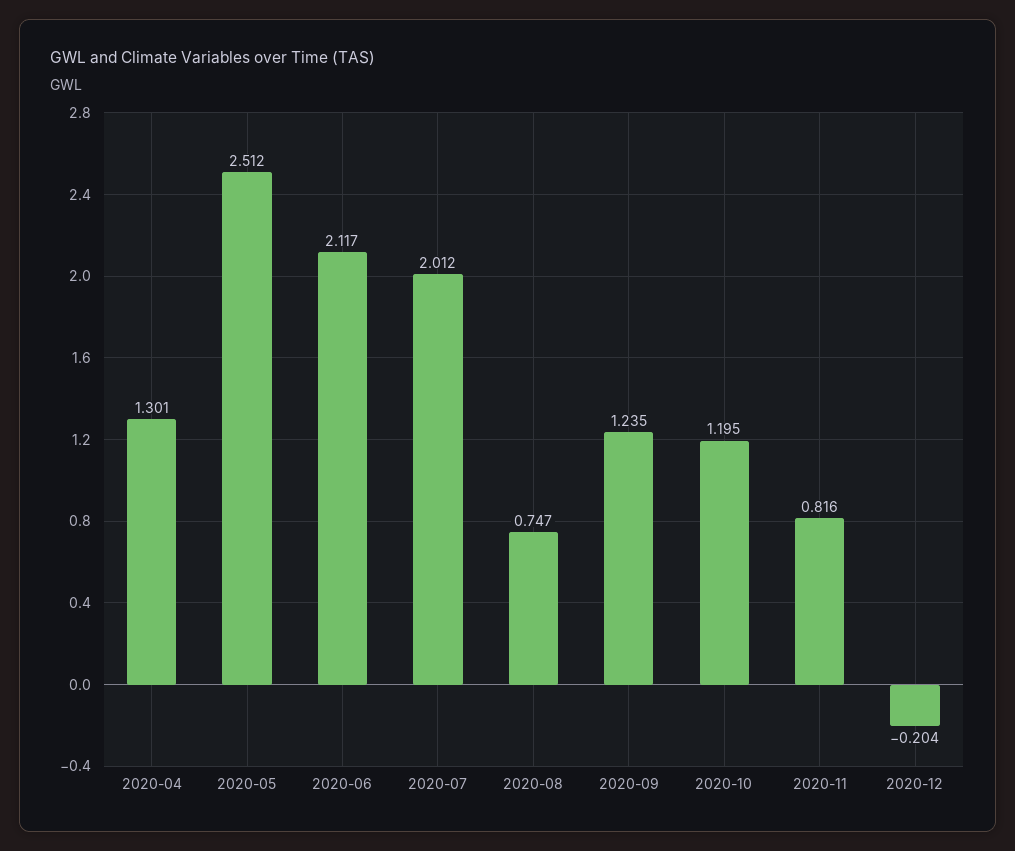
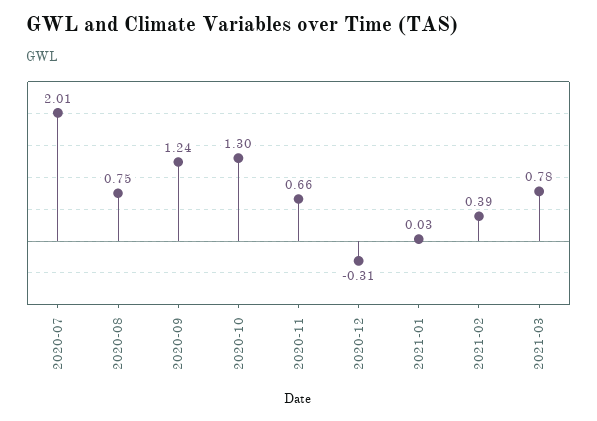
2020-04: 1.301 -> none
2020-05: 2.512 -> none
2020-06: 2.117 -> none
2020-10: 1.195 -> 1.3
2020-11: 0.816 -> 0.66
2020-12: -0.204 -> -0.31
2021-01: none -> 0.03
2021-02: none -> 0.39
2021-03: none -> 0.78

